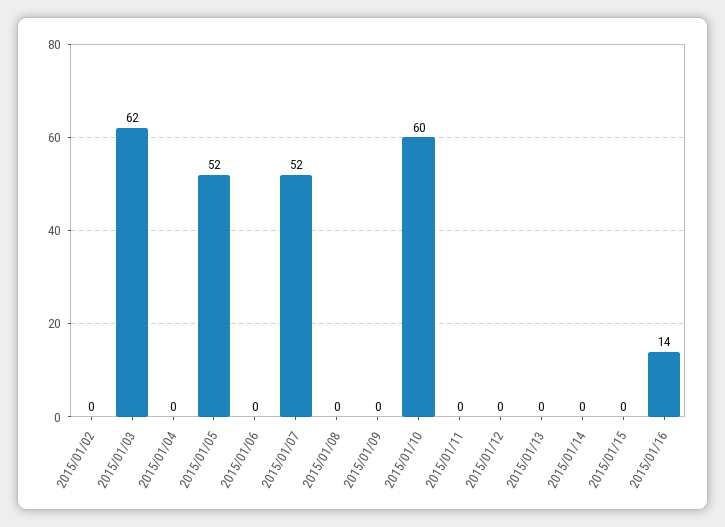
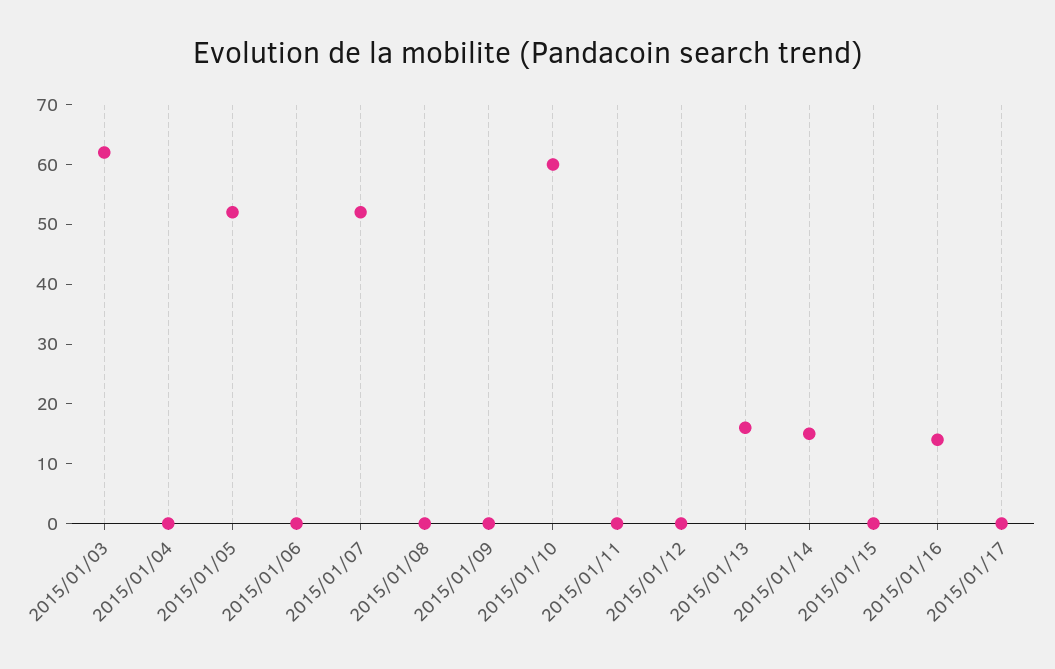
2015/01/02: 0 -> none
2015/01/13: 0 -> 15
2015/01/14: 0 -> 15
2015/01/17: none -> 0

